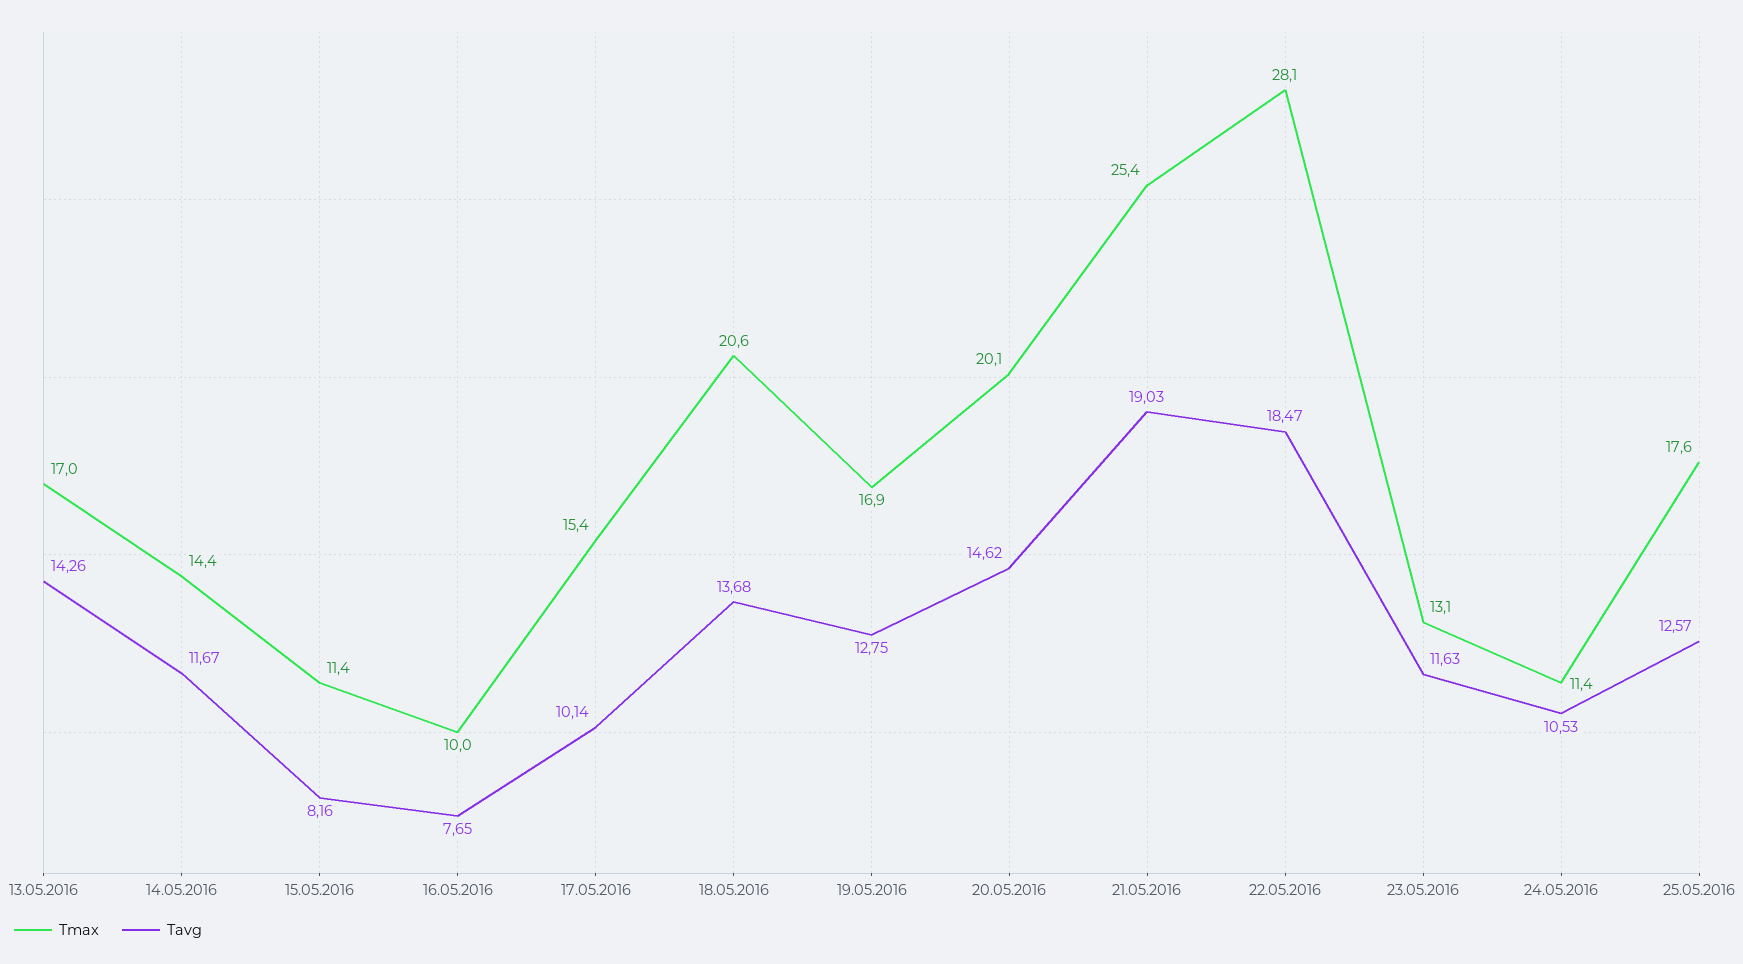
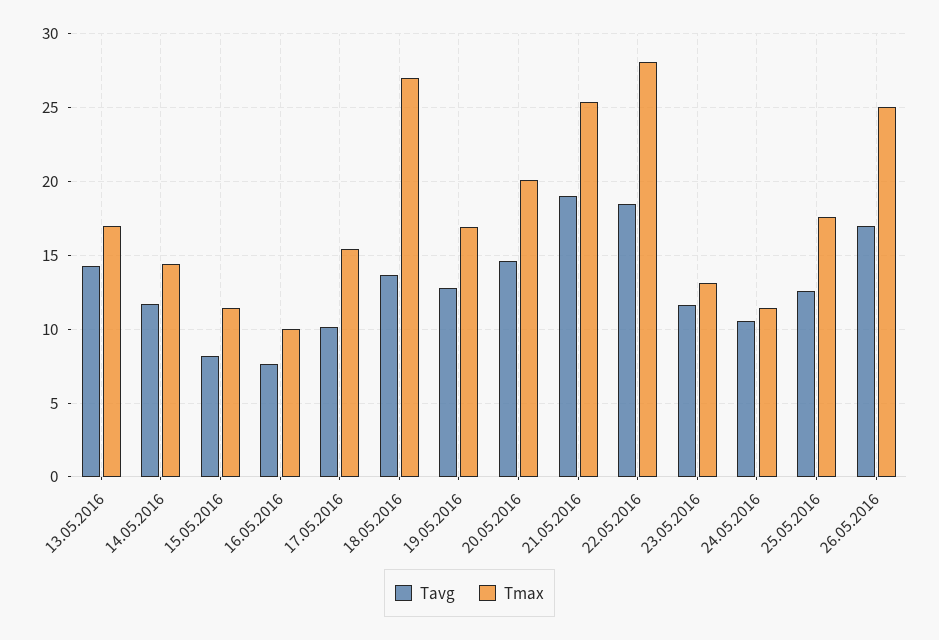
Tmax, 18.05.2016: 20.6 -> 27
Tavg, 26.05.2016: none -> 17
Tmax, 26.05.2016: none -> 25

